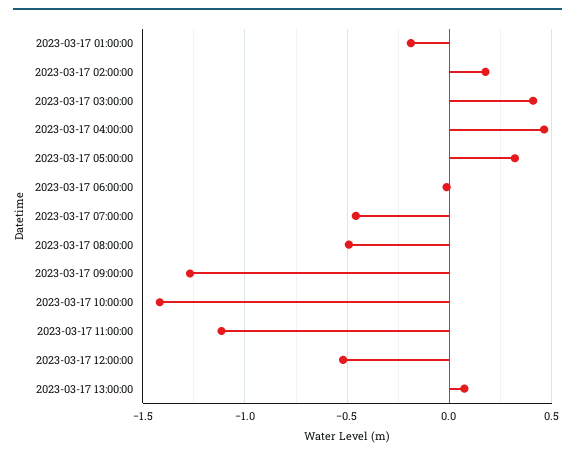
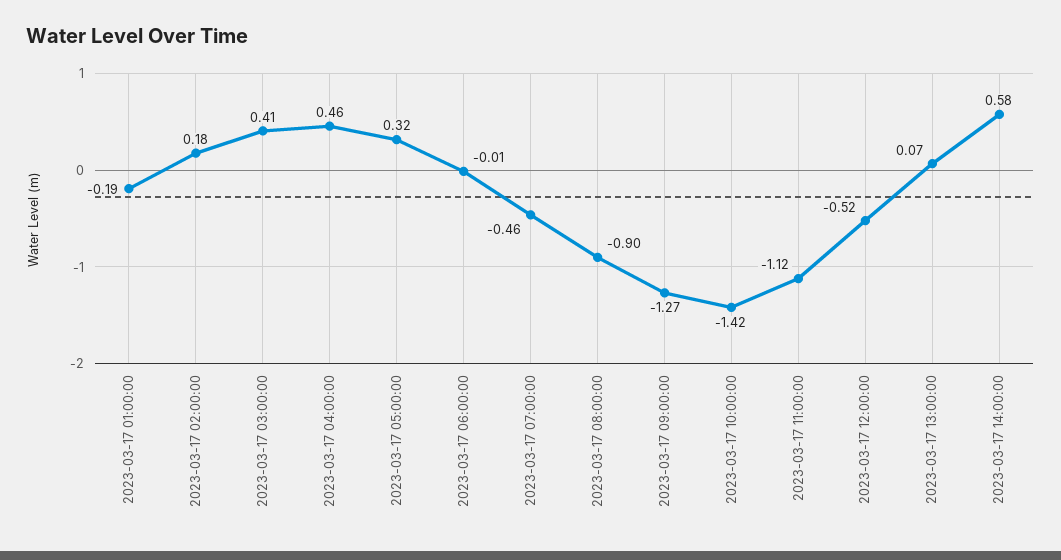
2023-03-17 08:00:00: -0.5 -> -0.9
2023-03-17 14:00:00: none -> 0.58

